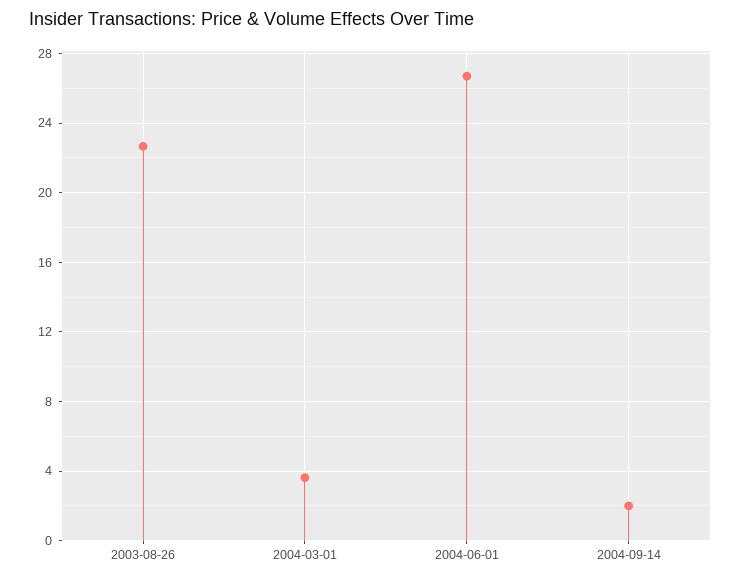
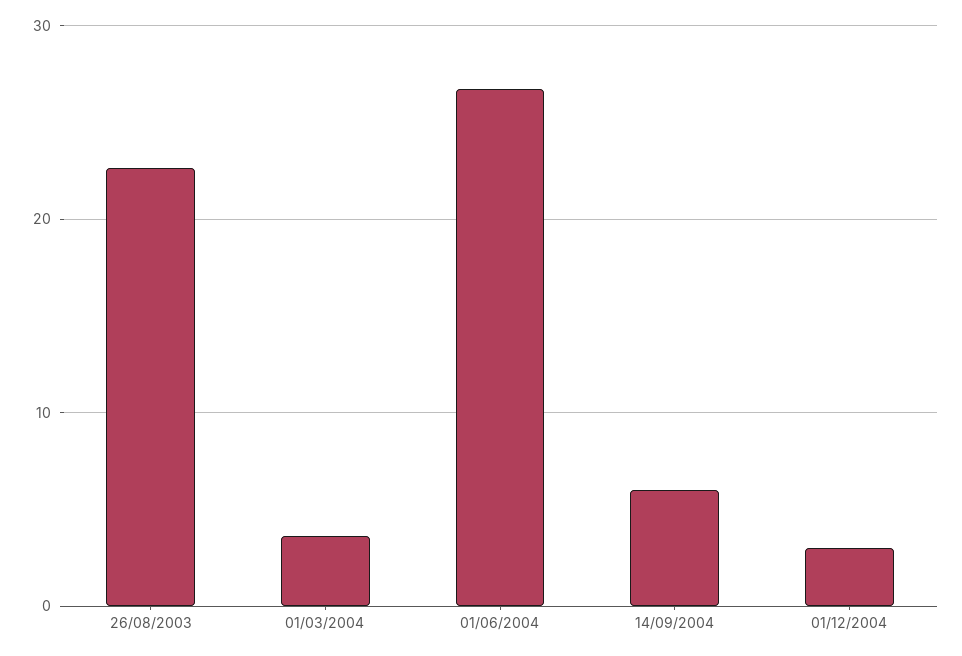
2004-09-14: 2 -> 6
01/12/2004: none -> 3

